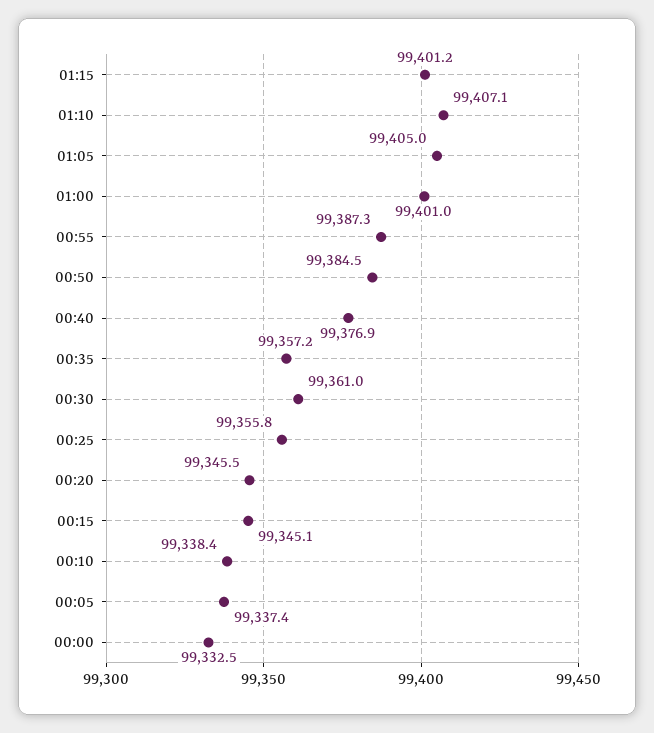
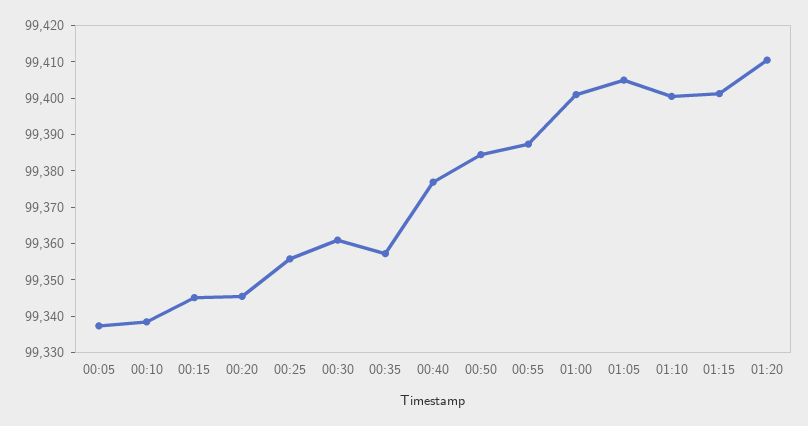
01:10: 99407.1 -> 99400
00:00: 99332.5 -> none
01:20: none -> 99410

